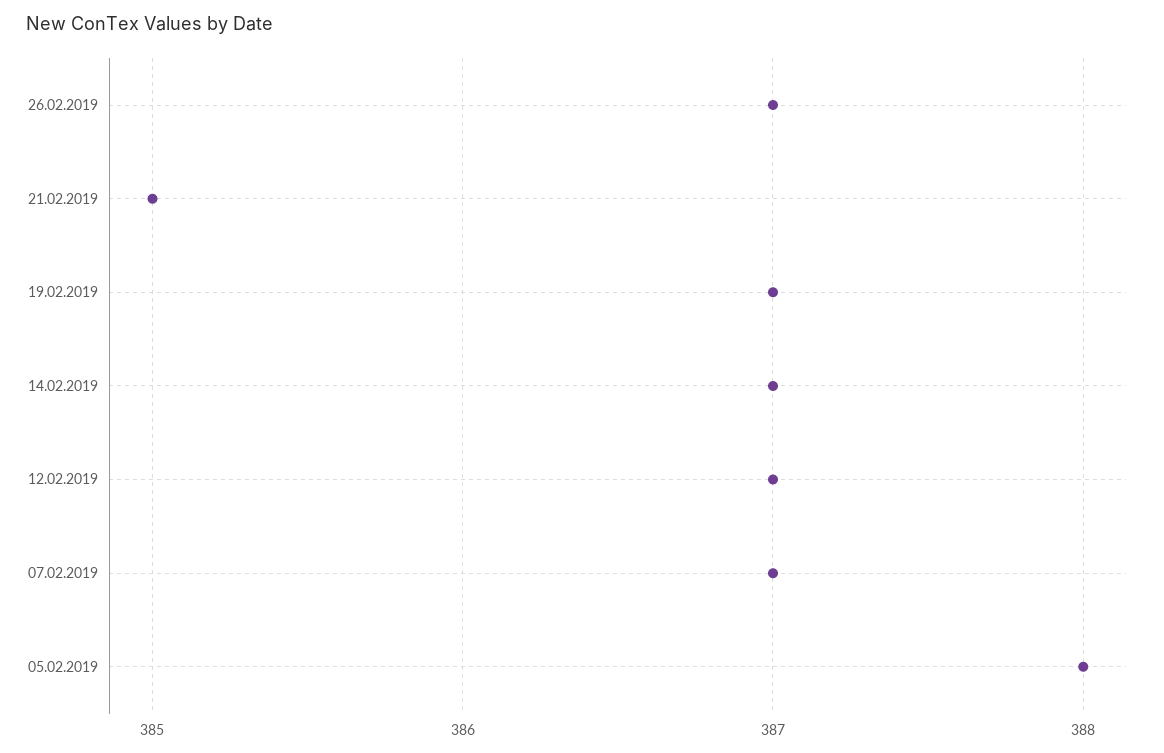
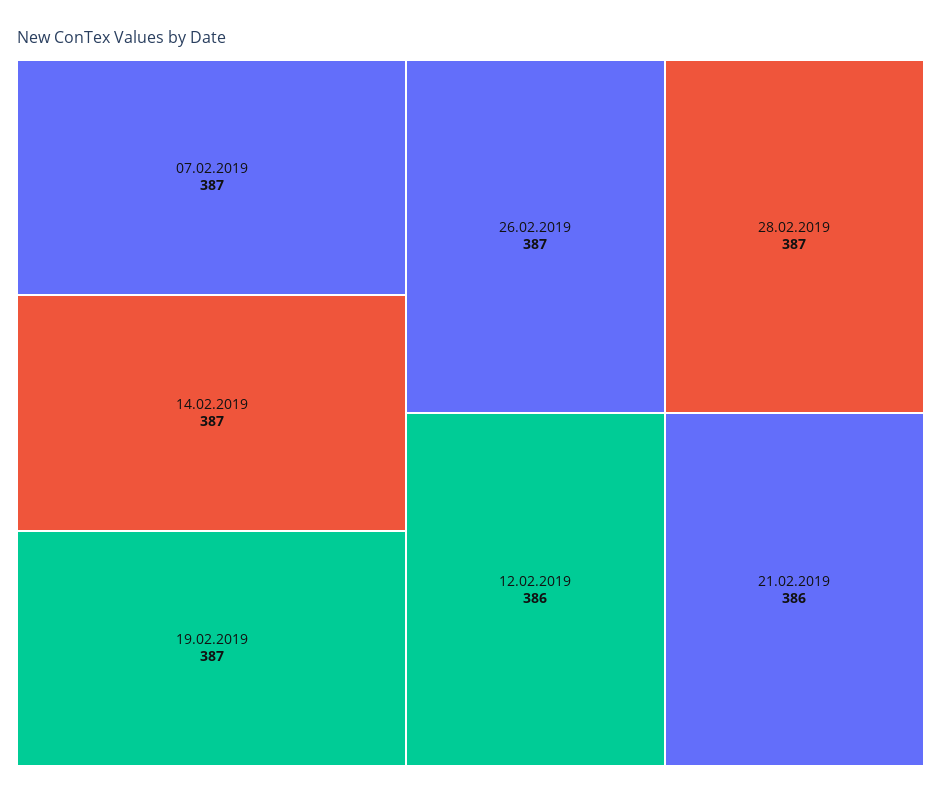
21.02.2019: 385 -> 386
12.02.2019: 387 -> 386
05.02.2019: 388 -> none
28.02.2019: none -> 387

